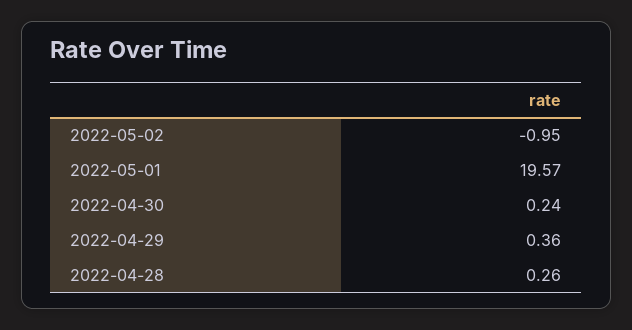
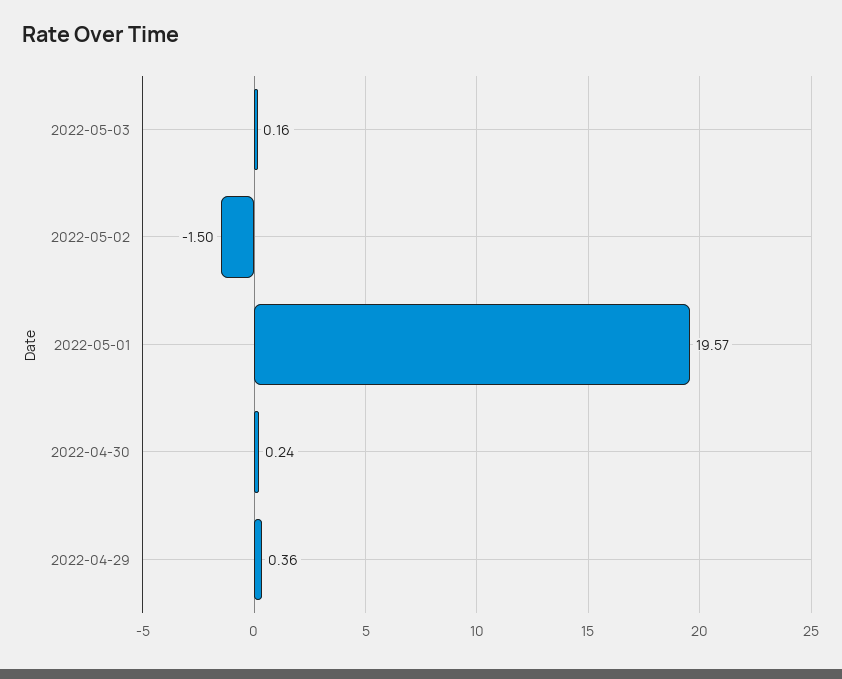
2022-05-02: -0.95 -> -1.5
2022-04-28: 0.26 -> none
2022-05-03: none -> 0.16

